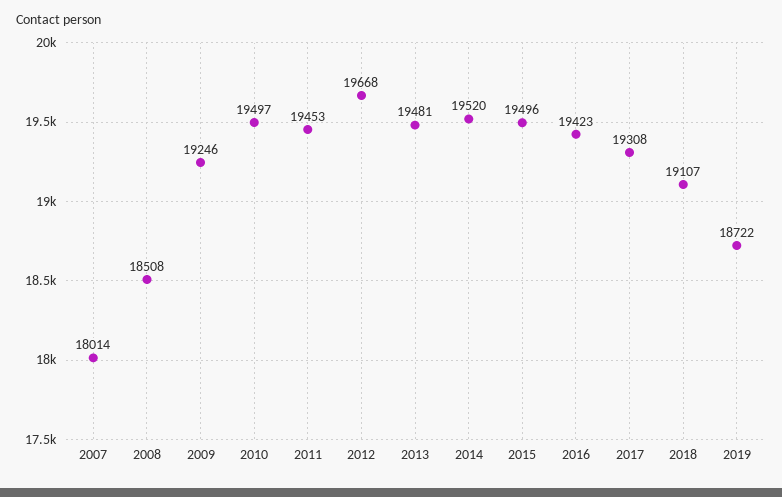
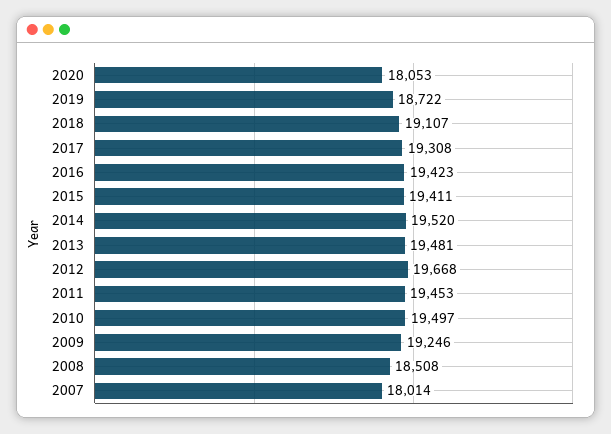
2015: 19496 -> 19411
2020: none -> 18053

